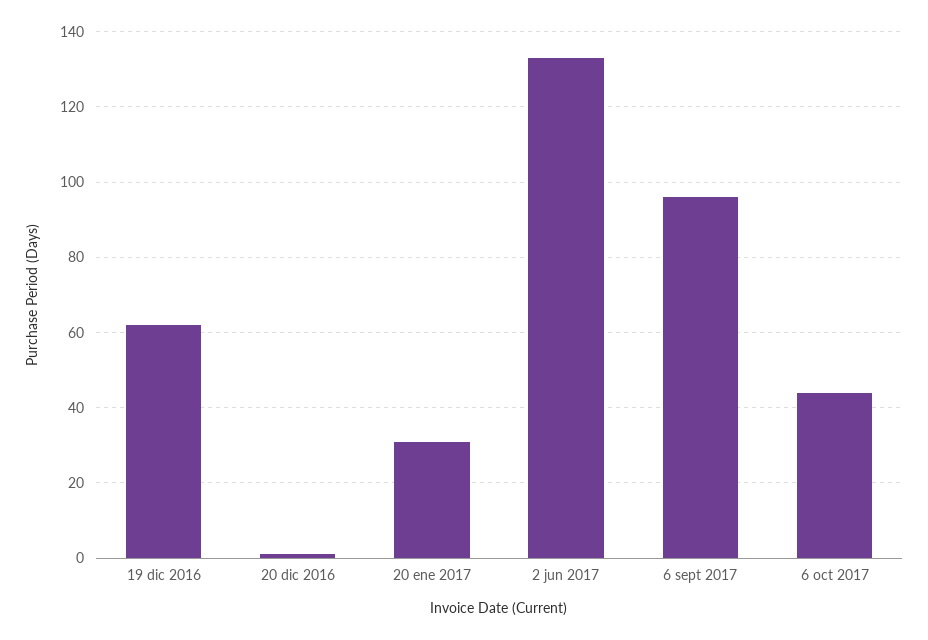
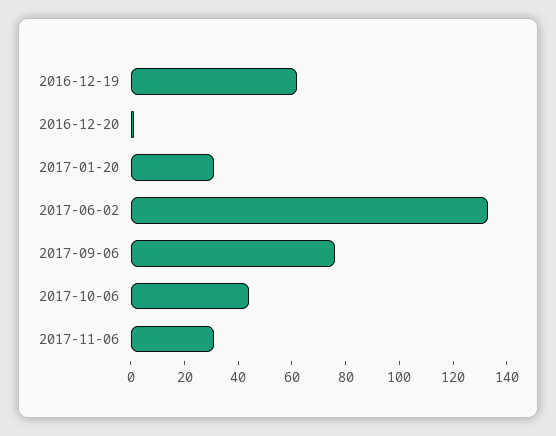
6 sept 2017: 95 -> 75
2017-11-06: none -> 30

